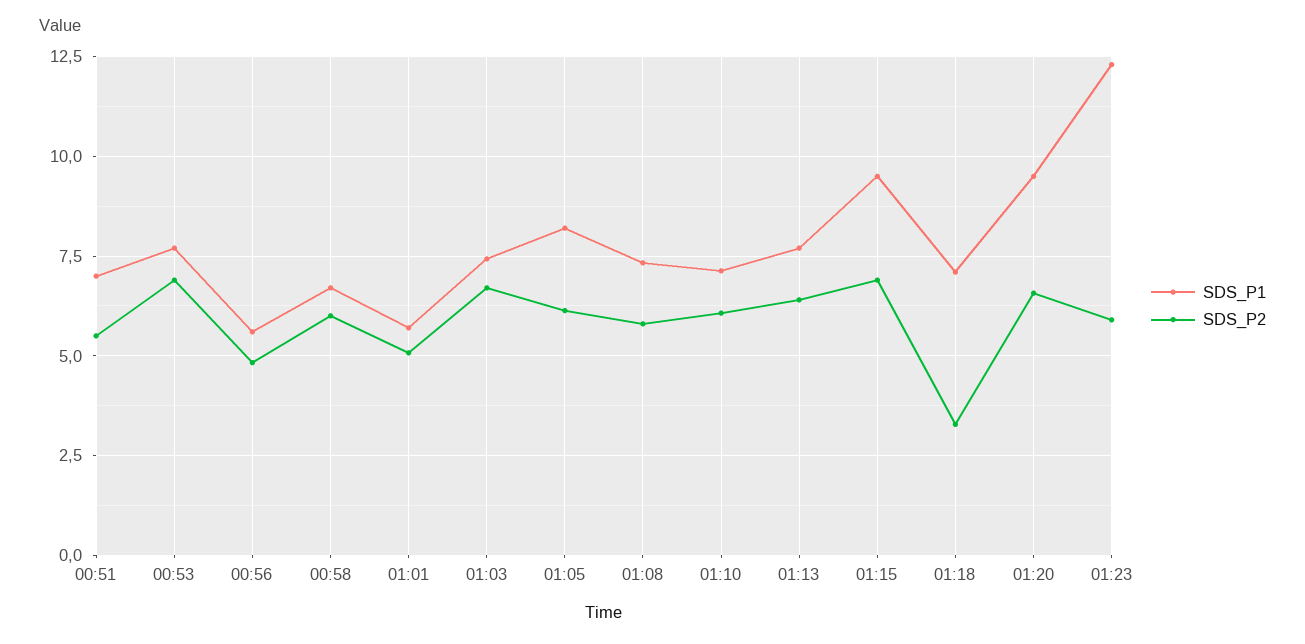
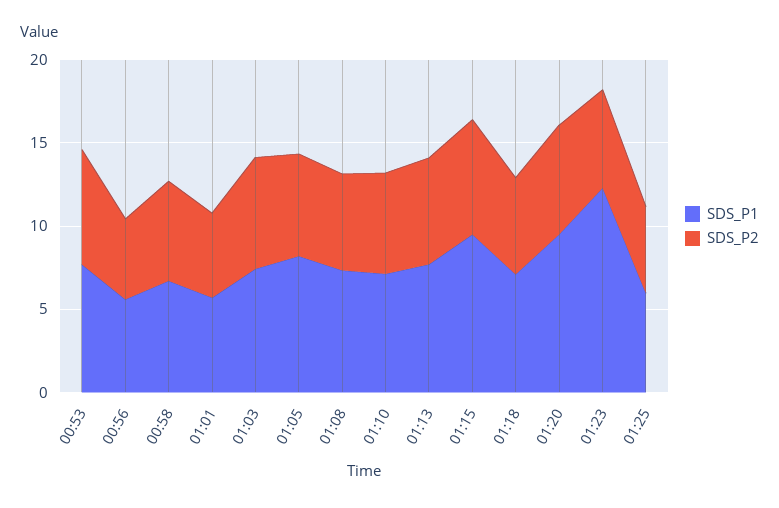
SDS_P1, 00:51: 7 -> none
SDS_P2, 00:51: 5.5 -> none
SDS_P2, 01:18: 3.25 -> 6
SDS_P1, 01:25: none -> 6
SDS_P2, 01:25: none -> 5

